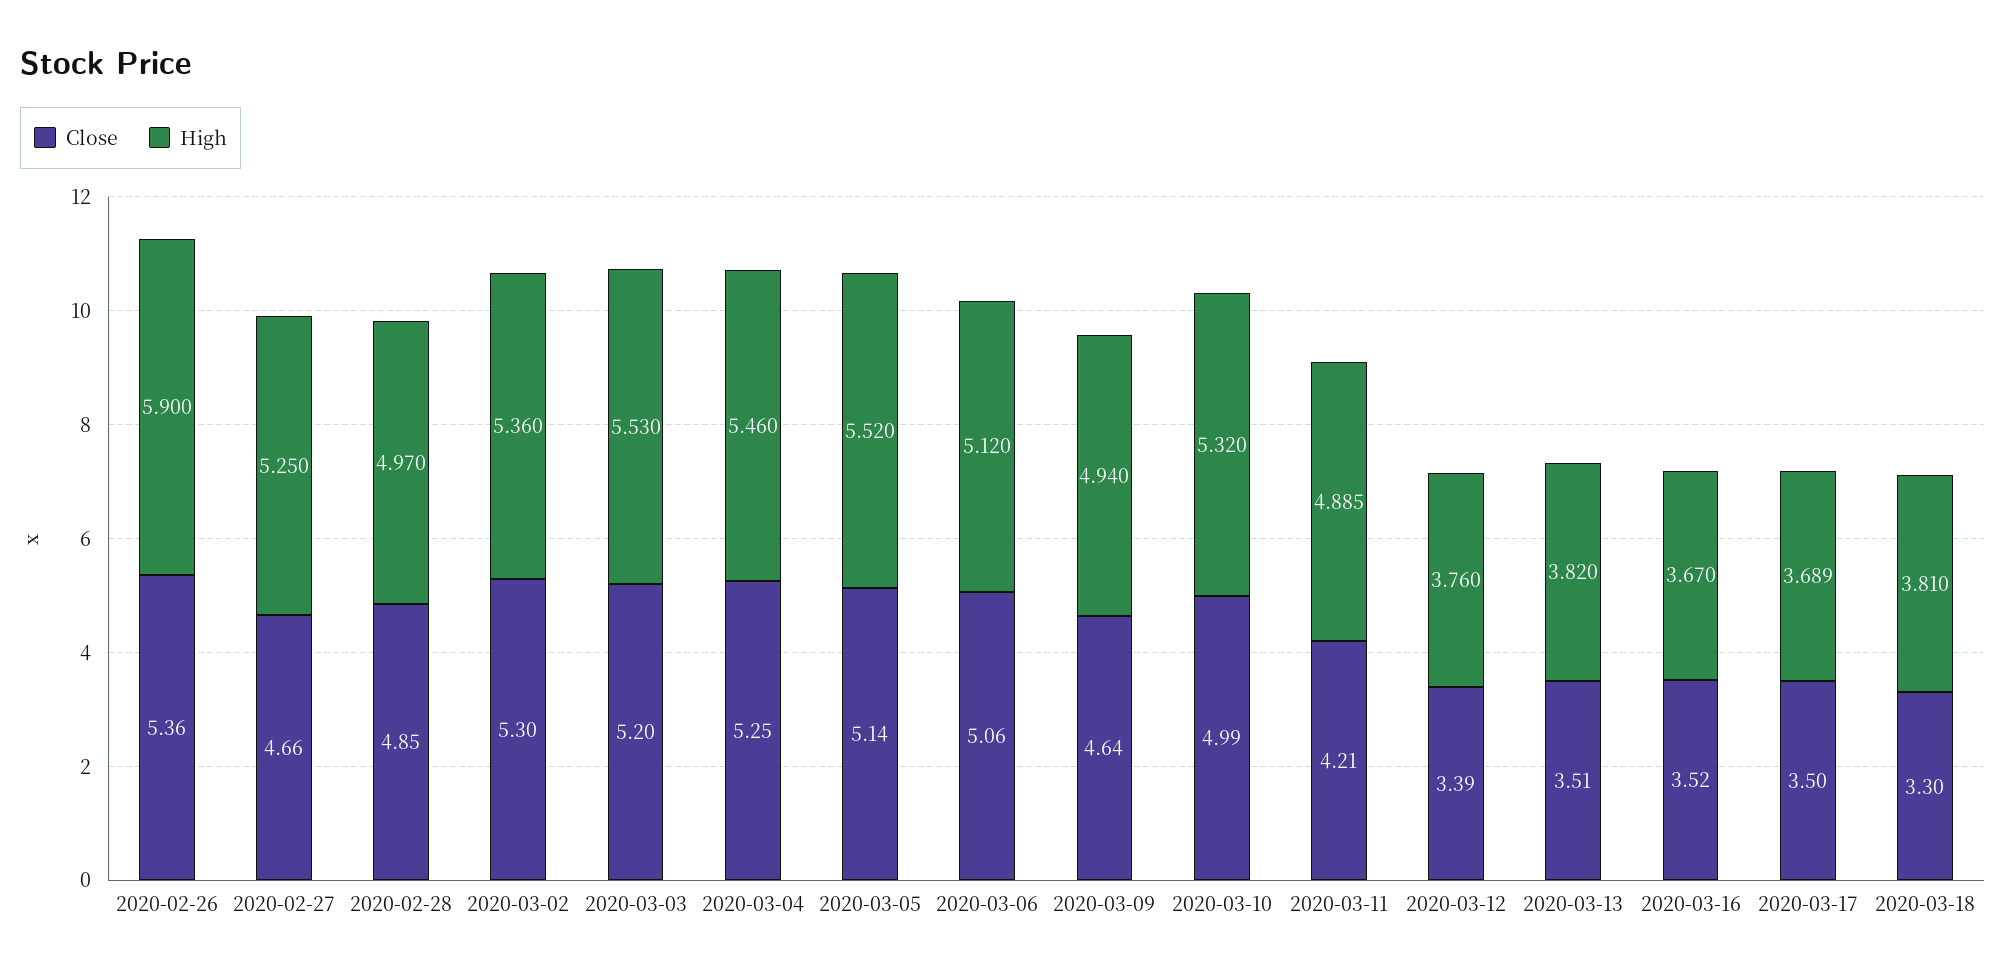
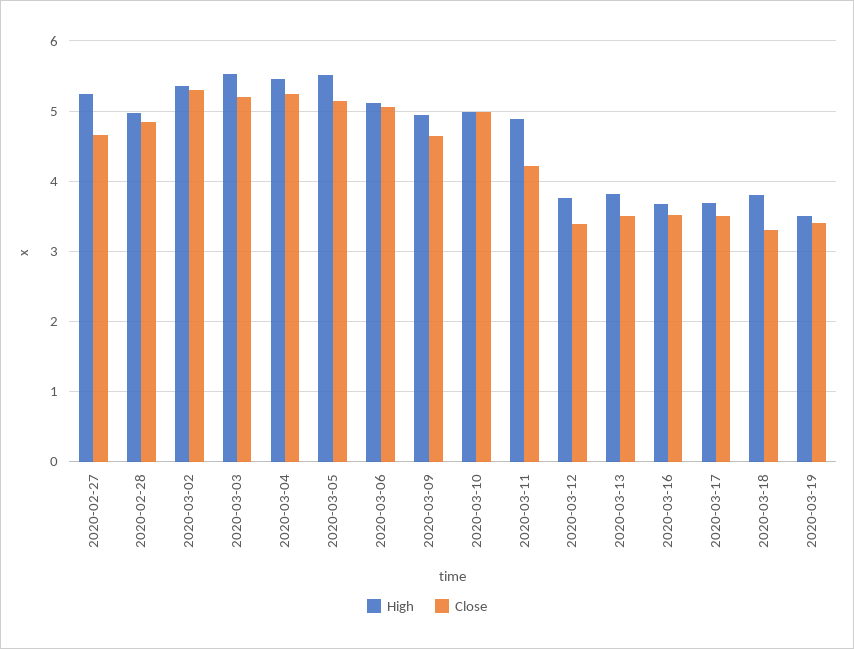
Close, 2020-02-26: 5.36 -> none
High, 2020-02-26: 5.9 -> none
High, 2020-03-10: 5.32 -> 5
High, 2020-03-19: none -> 3.5
Close, 2020-03-19: none -> 3.4

